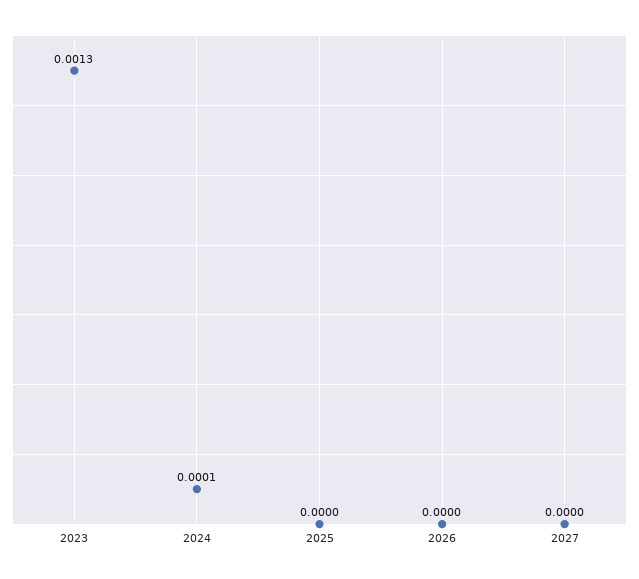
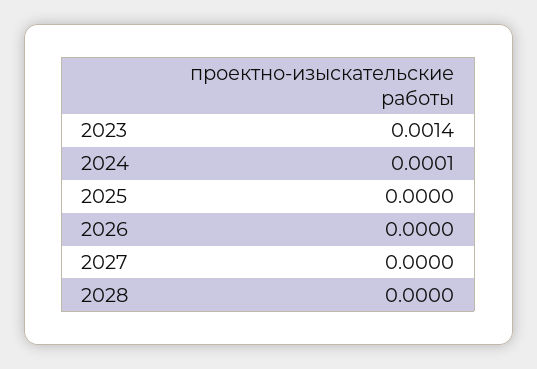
2023: 0.0013 -> 0.0014
2028: none -> 0

